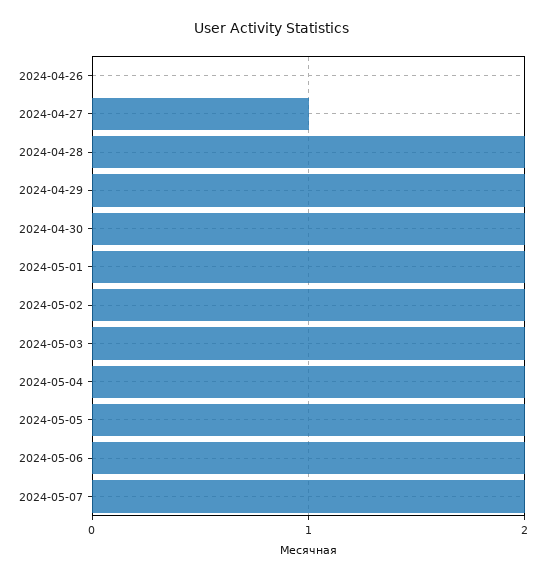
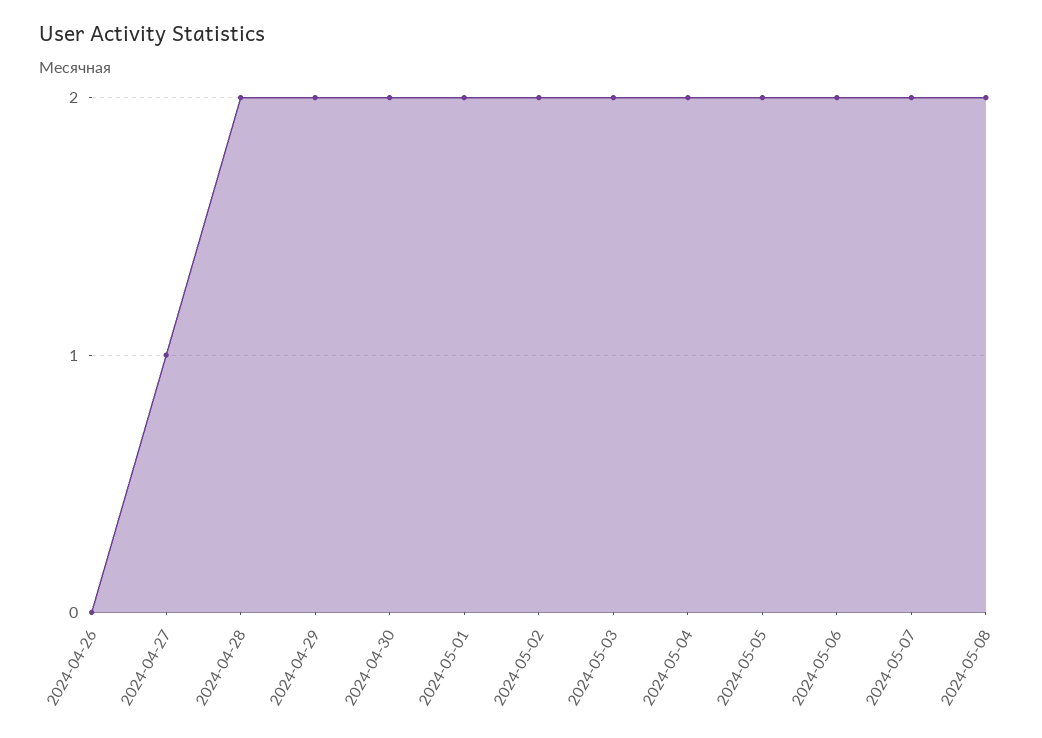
2024-05-08: none -> 2

